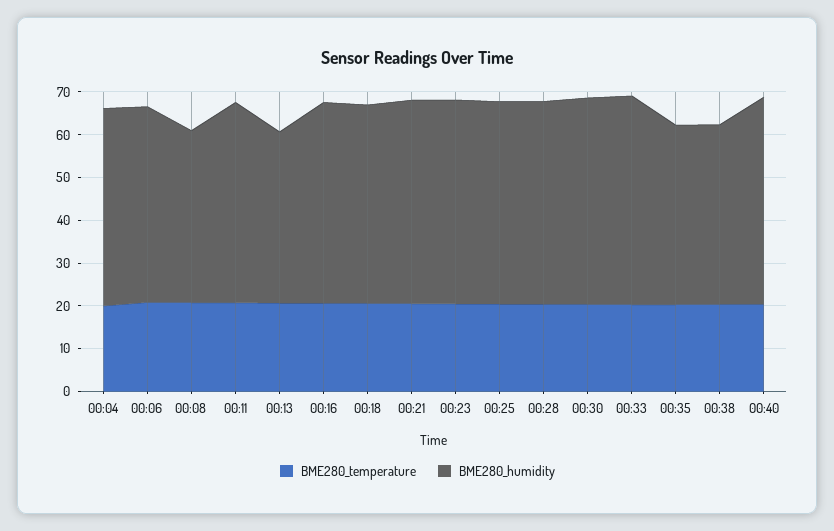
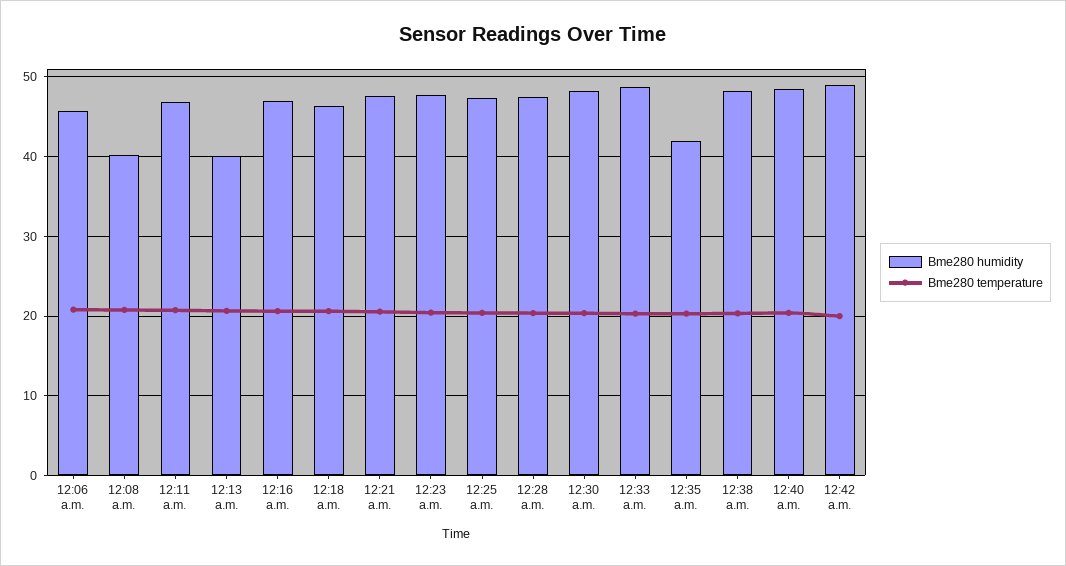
BME280_temperature, 00:04: 20 -> none
BME280_humidity, 00:04: 46 -> none
BME280_humidity, 00:38: 42 -> 48
BME280_humidity, 12:42 a.m.: none -> 49
BME280_temperature, 12:42 a.m.: none -> 20

